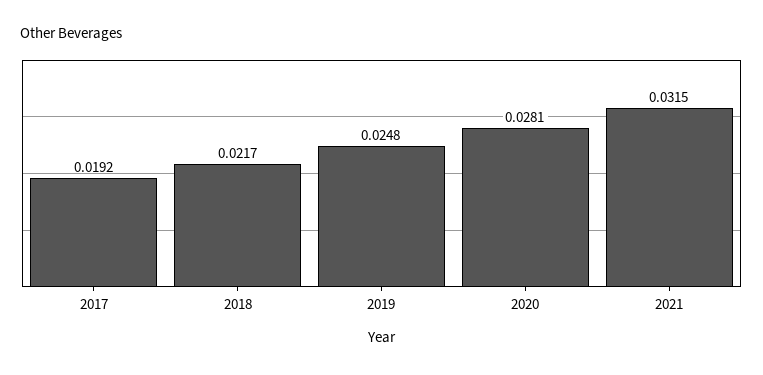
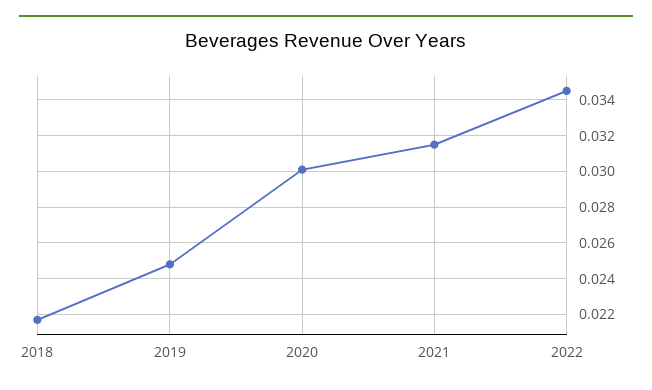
2017: 0.0192 -> none
2020: 0.0281 -> 0.03
2022: none -> 0.0345

